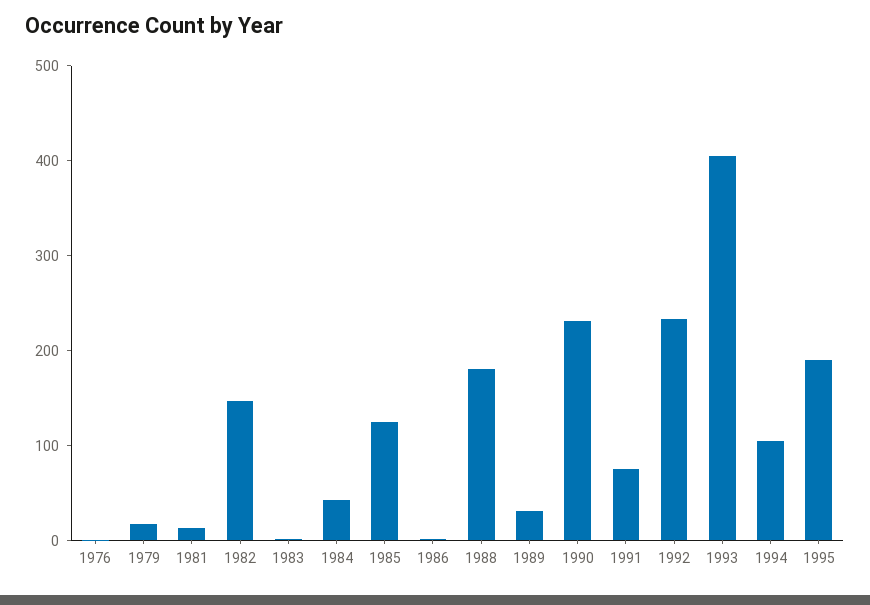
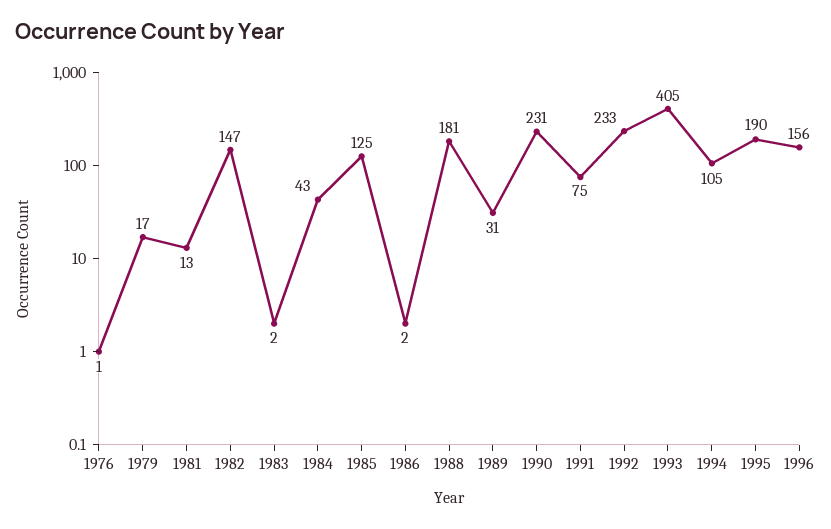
1996: none -> 156

